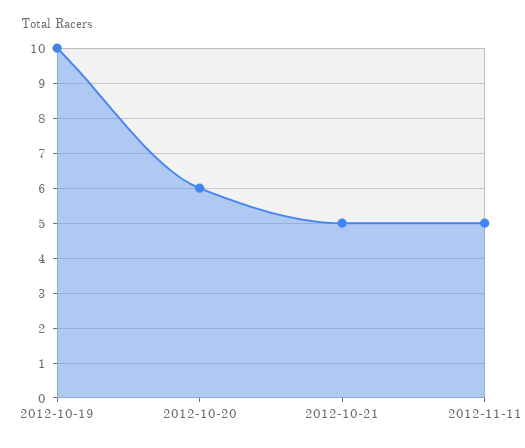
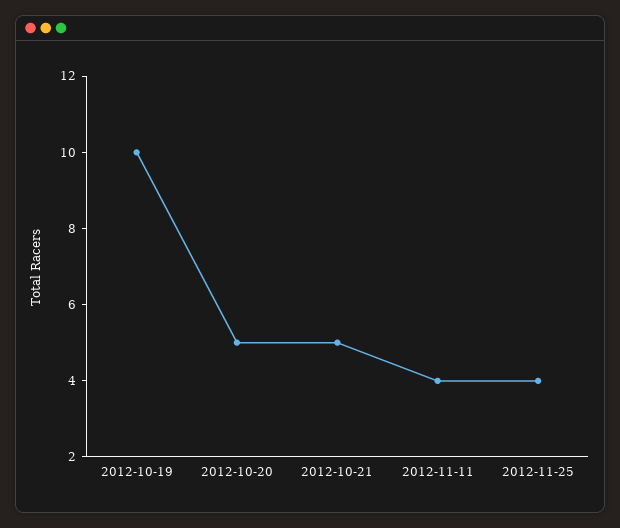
2012-10-20: 6 -> 5
2012-11-11: 5 -> 4
2012-11-25: none -> 4

